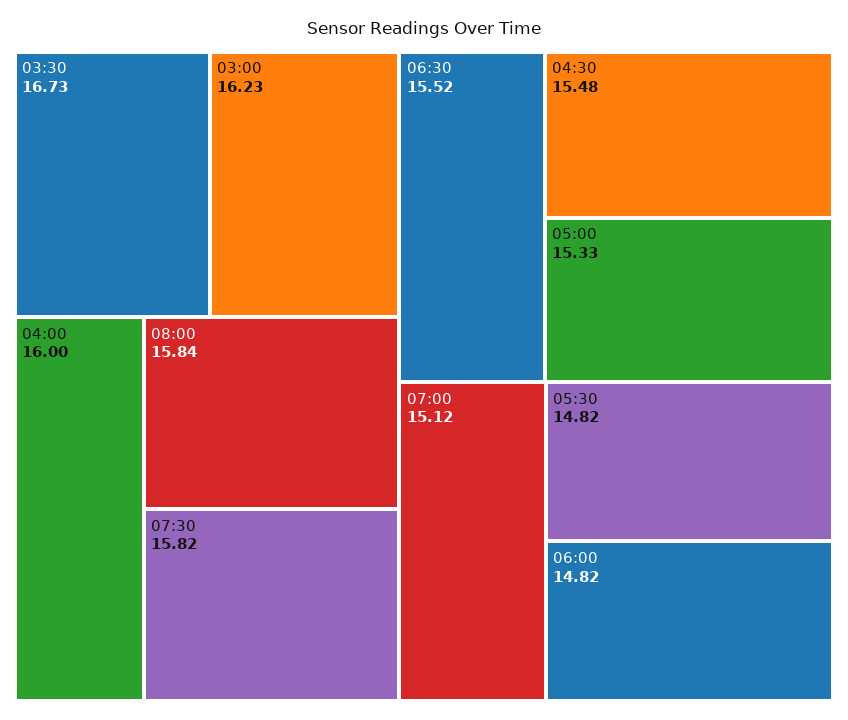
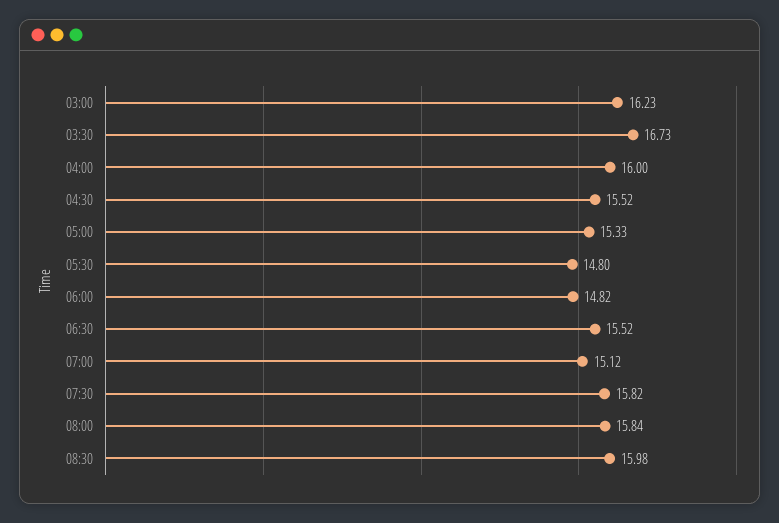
04:30: 15.48 -> 15.52
05:30: 14.82 -> 14.8
08:30: none -> 15.98

